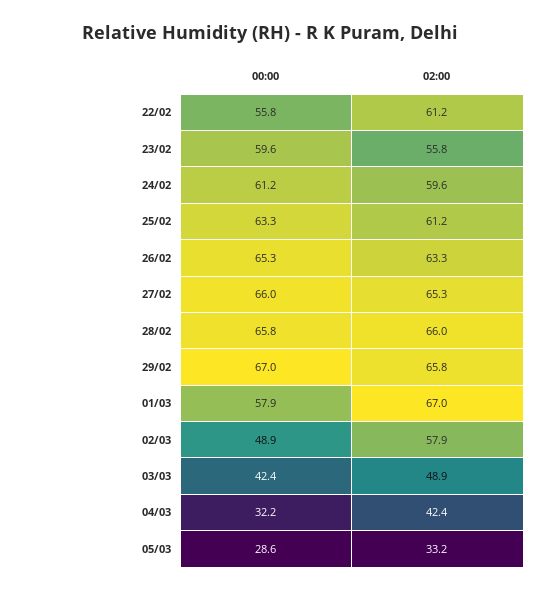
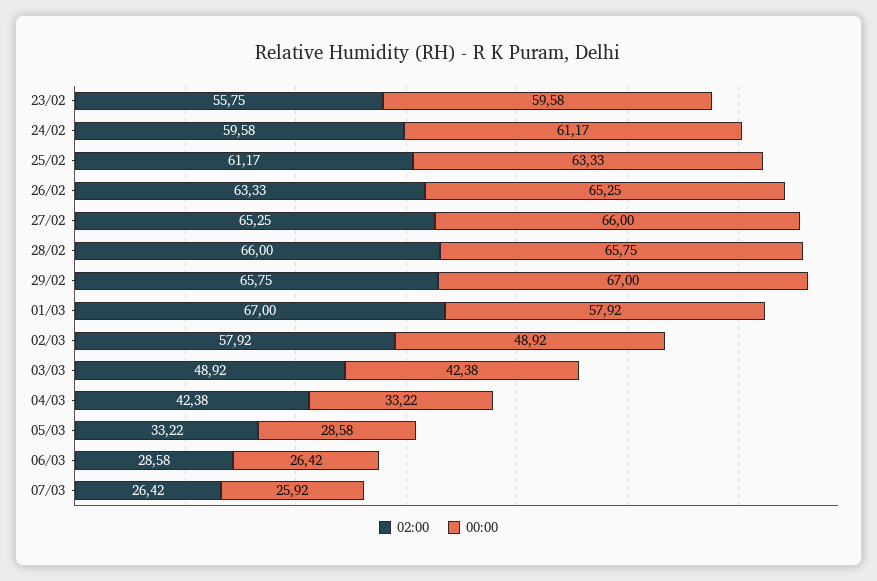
00:00, 22/02: 55.8 -> none
02:00, 22/02: 61.2 -> none
00:00, 04/03: 32.2 -> 33.22
02:00, 06/03: none -> 28.58
00:00, 06/03: none -> 26.42
02:00, 07/03: none -> 26.42
00:00, 07/03: none -> 25.92

